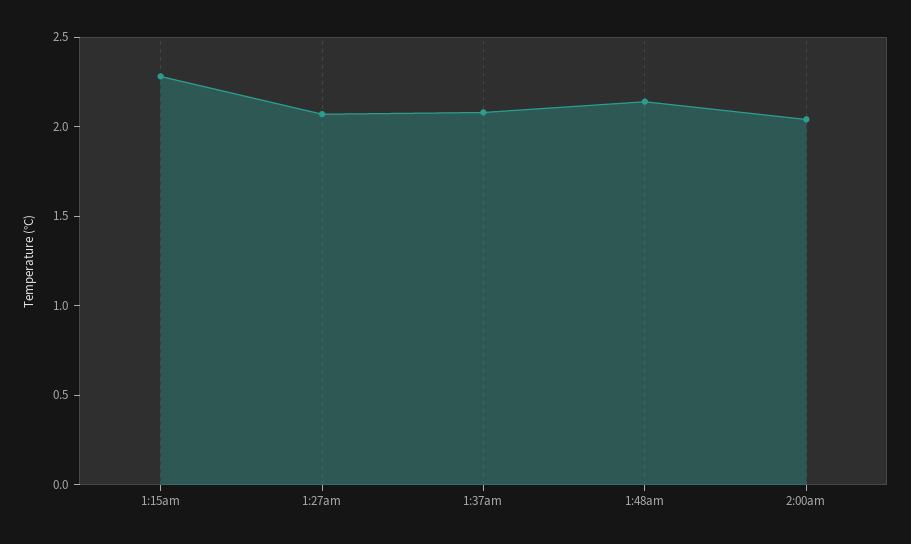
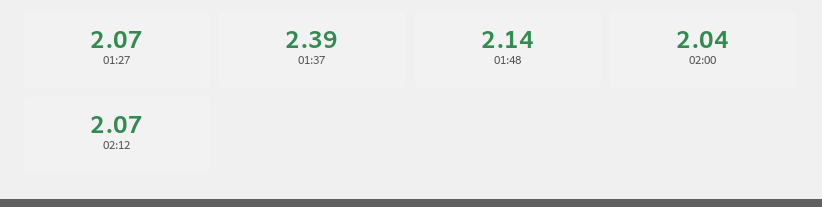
1:15am: 2.3 -> none
1:37am: 2.1 -> 2.39
02:12: none -> 2.07

